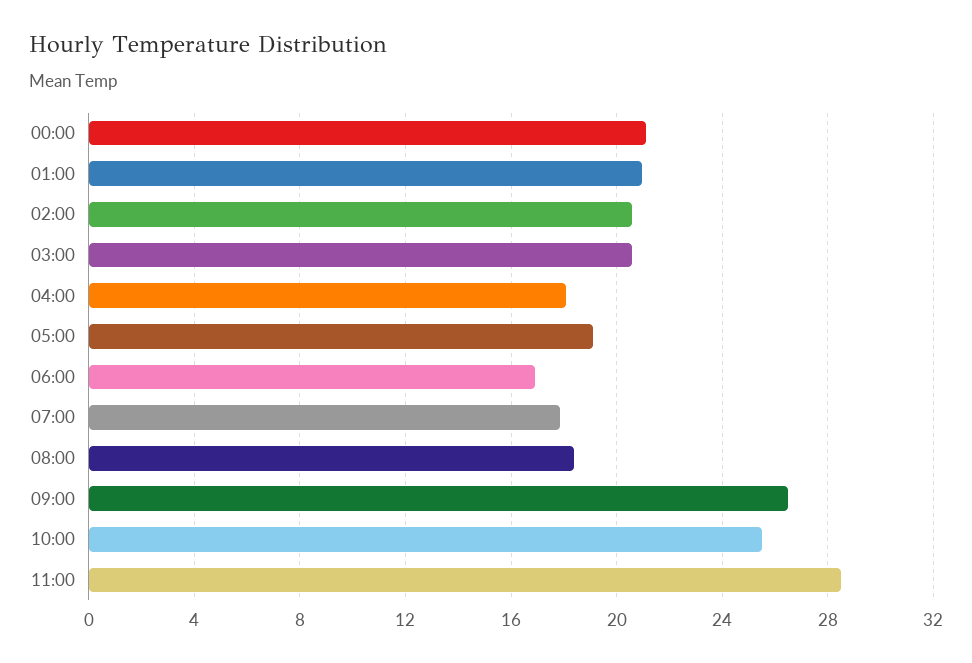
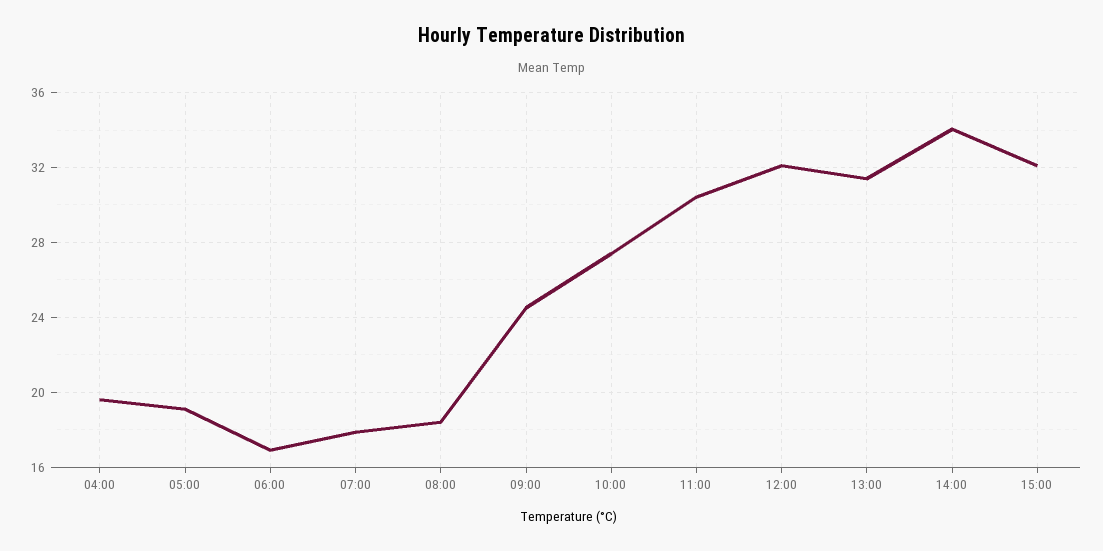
00:00: 21 -> none
01:00: 21 -> none
02:00: 20.5 -> none
03:00: 20.5 -> none
04:00: 18 -> 19.5
09:00: 26.5 -> 24.5
10:00: 25.5 -> 27.5
11:00: 28.5 -> 30.5
12:00: none -> 32
13:00: none -> 31.5
14:00: none -> 34
15:00: none -> 32

